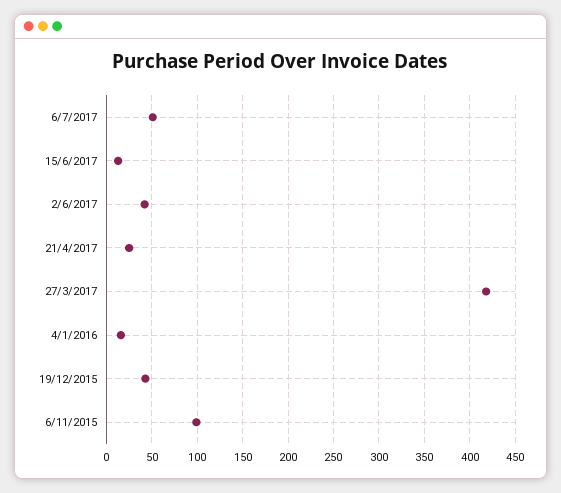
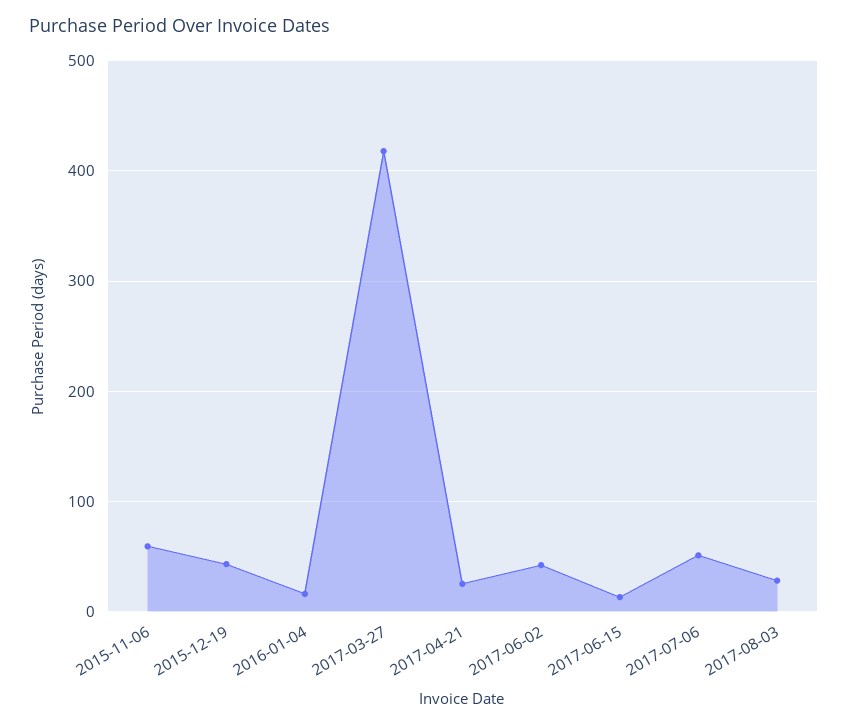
6/11/2015: 100 -> 60
2017-08-03: none -> 30

